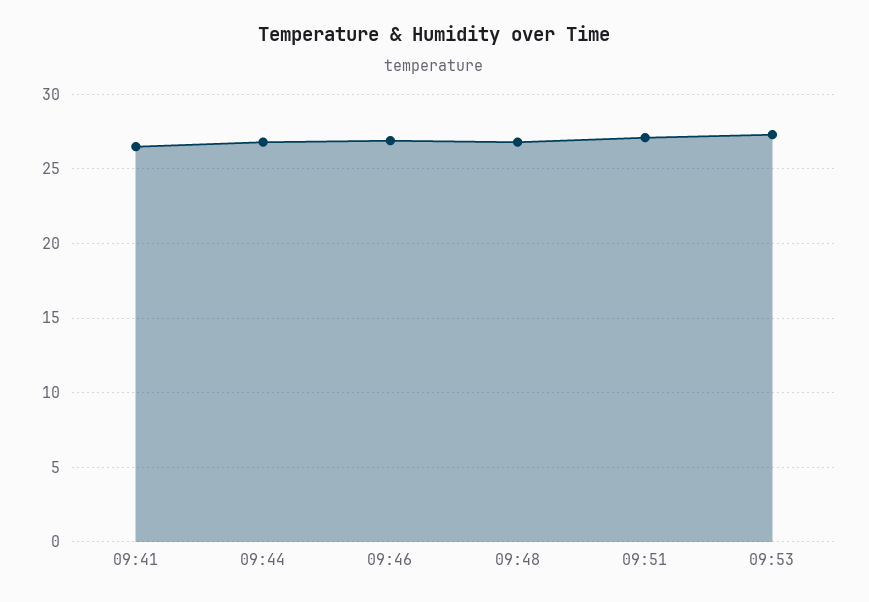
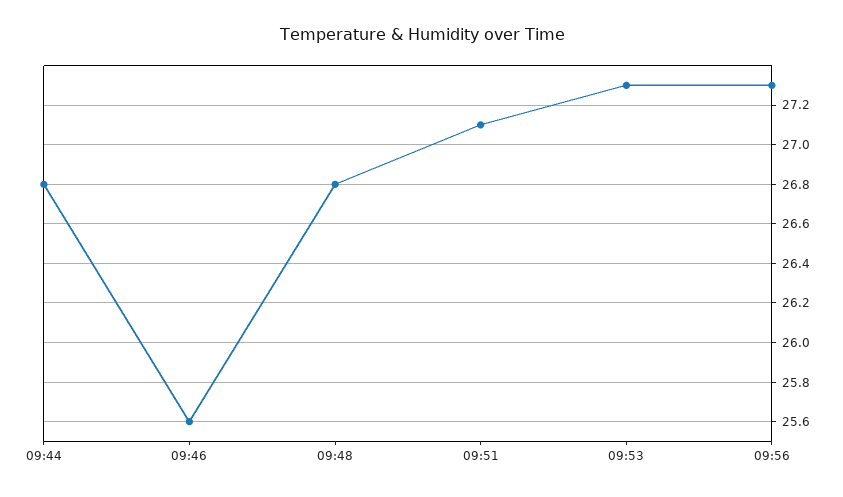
09:41: 26.5 -> none
09:46: 27 -> 25.6
09:56: none -> 27.3

